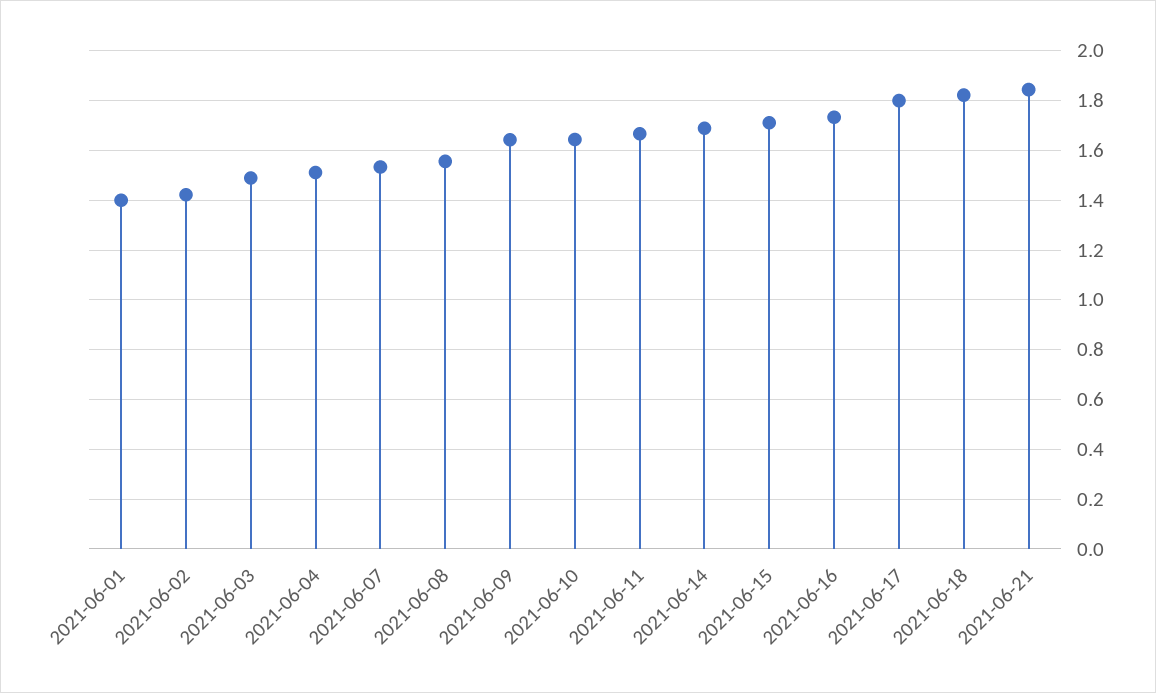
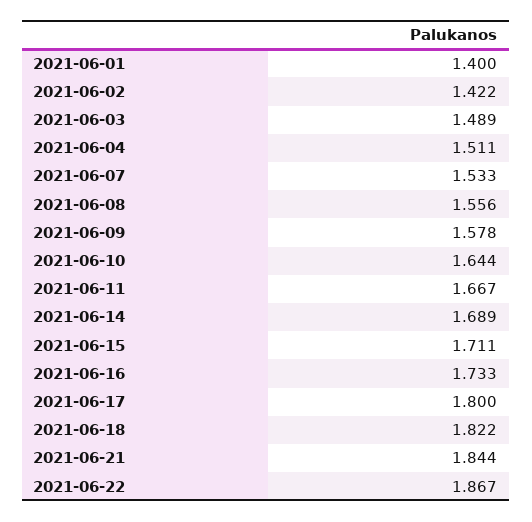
2021-06-09: 1.65 -> 1.578
2021-06-22: none -> 1.867

